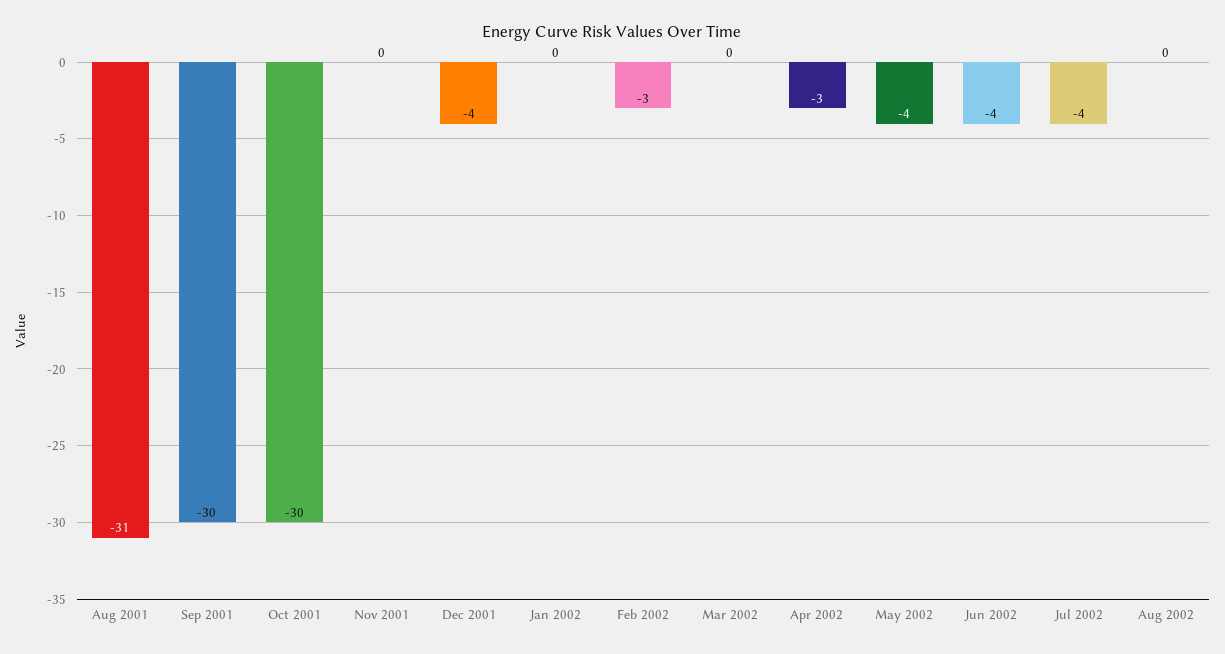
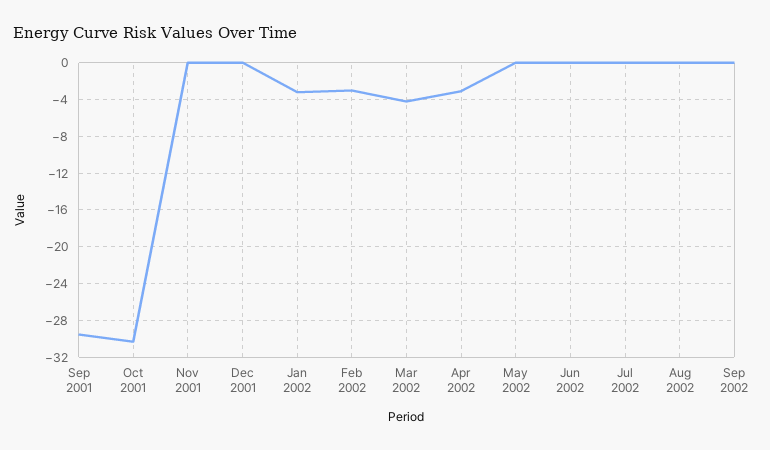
Aug 2001: -31 -> none
Dec 2001: -4 -> 0
Jan 2002: 0 -> -3
Mar 2002: 0 -> -4
May 2002: -4 -> 0
Jun 2002: -4 -> 0
Jul 2002: -4 -> 0
Sep 2002: none -> 0

